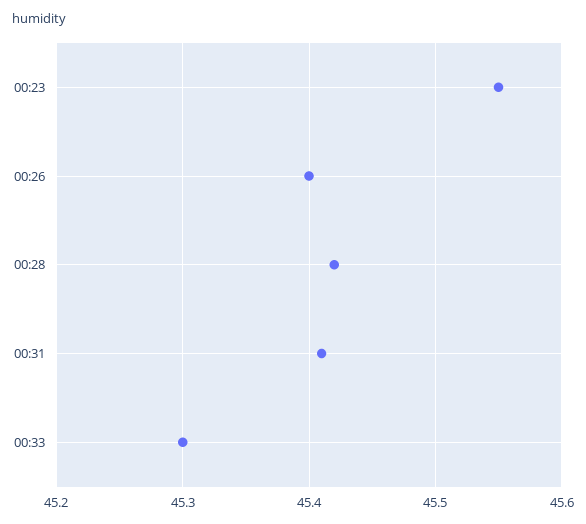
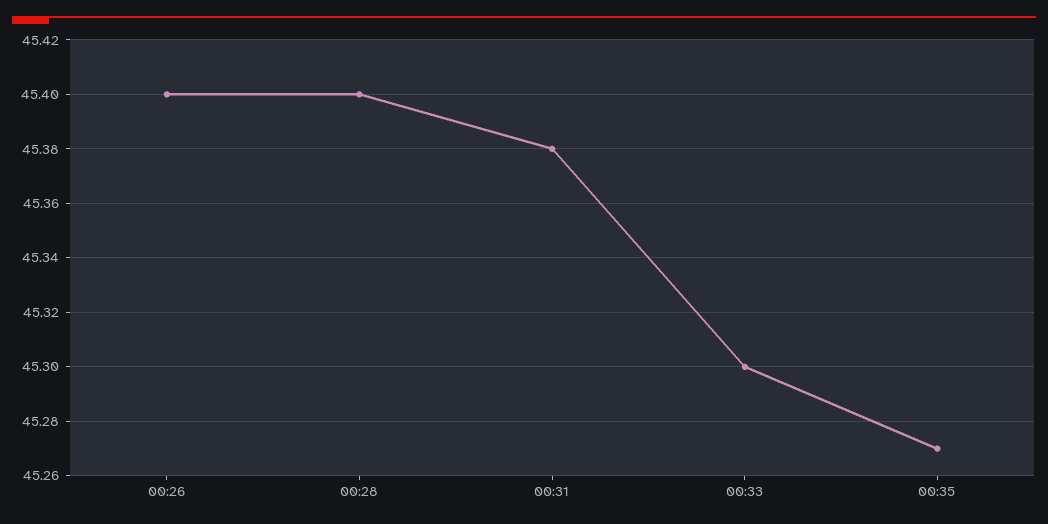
00:23: 45.55 -> none
00:28: 45.42 -> 45.4
00:31: 45.41 -> 45.38
00:35: none -> 45.27

